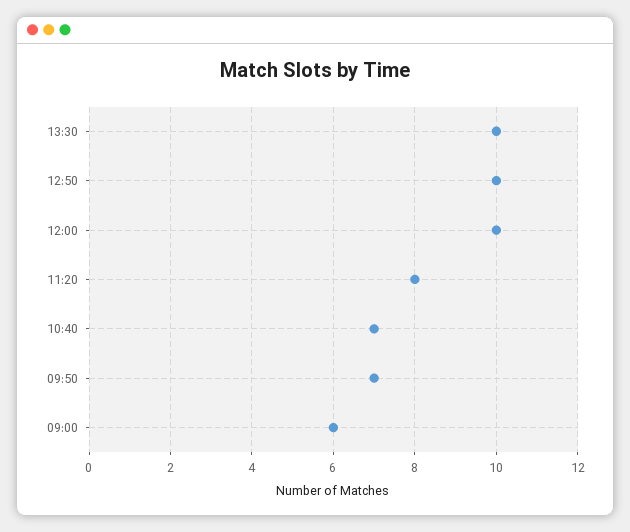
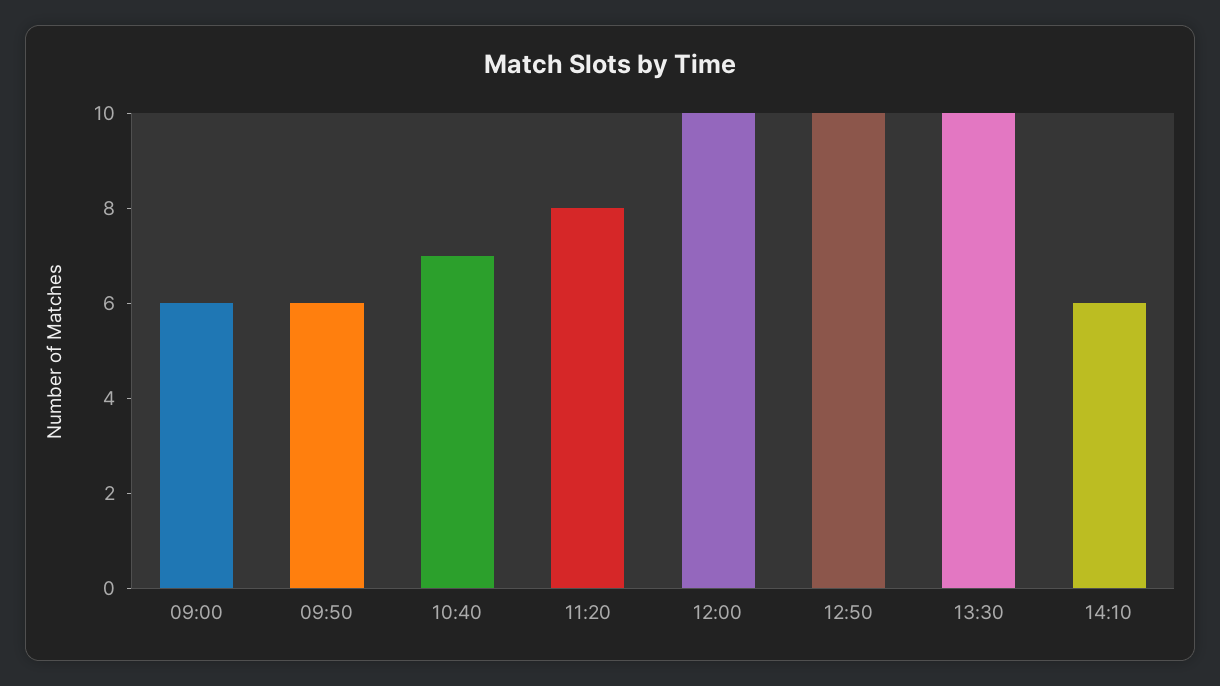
09:50: 7 -> 6
14:10: none -> 6

